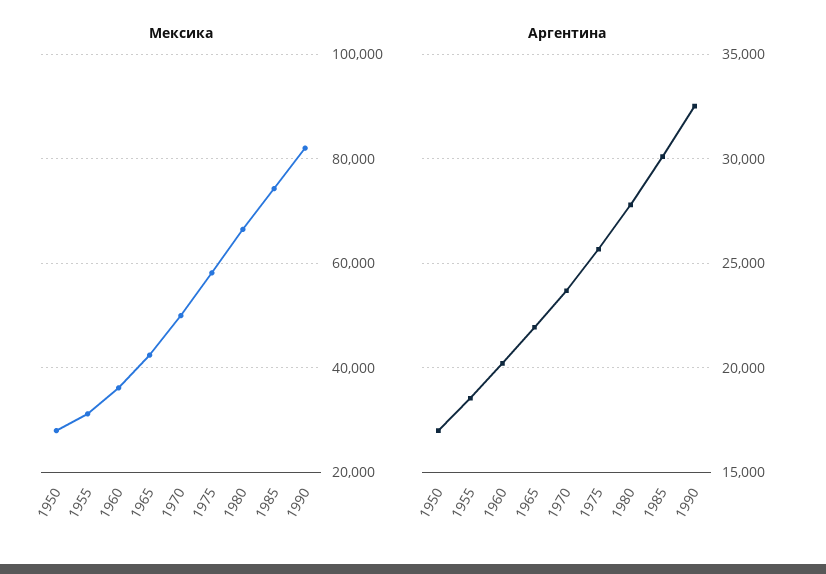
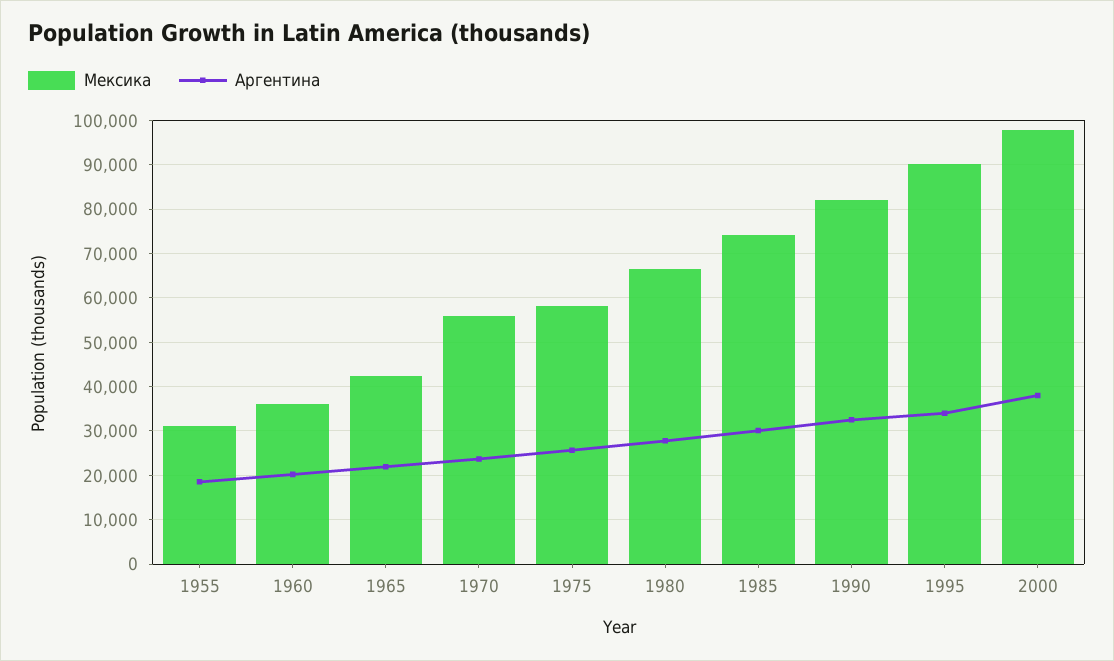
Мексика, 1950: 28000 -> none
Мексика, 1970: 50000 -> 56000
Аргентина, 1950: 17000 -> none
Мексика, 1995: none -> 90000
Аргентина, 1995: none -> 34000
Мексика, 2000: none -> 98000
Аргентина, 2000: none -> 38000

